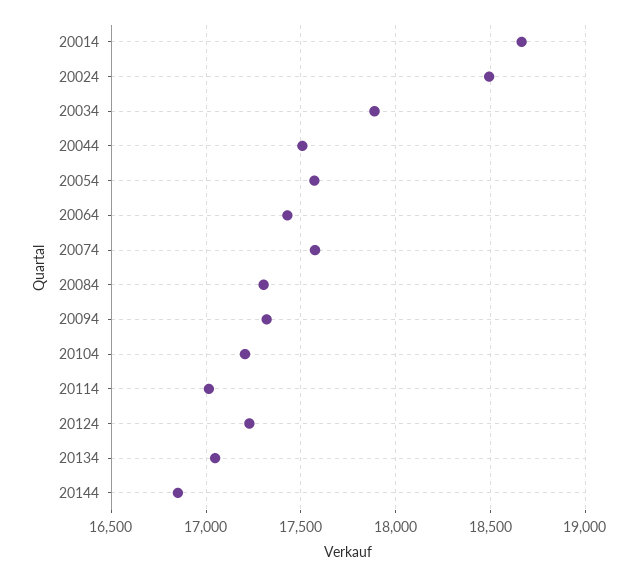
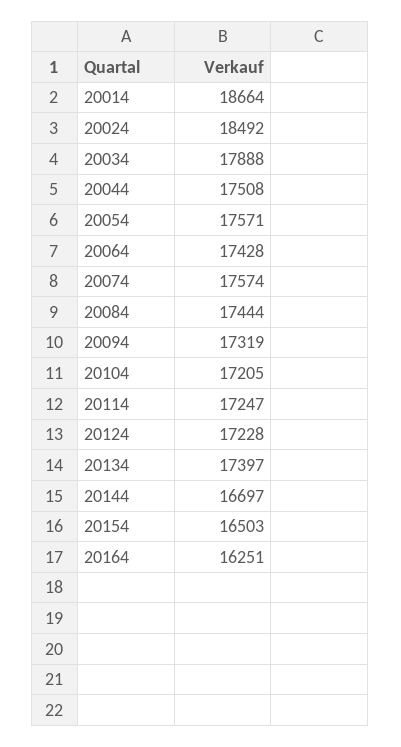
20084: 17300 -> 17444
20114: 17000 -> 17247
20134: 17050 -> 17397
20144: 16850 -> 16697
20154: none -> 16503
20164: none -> 16251

